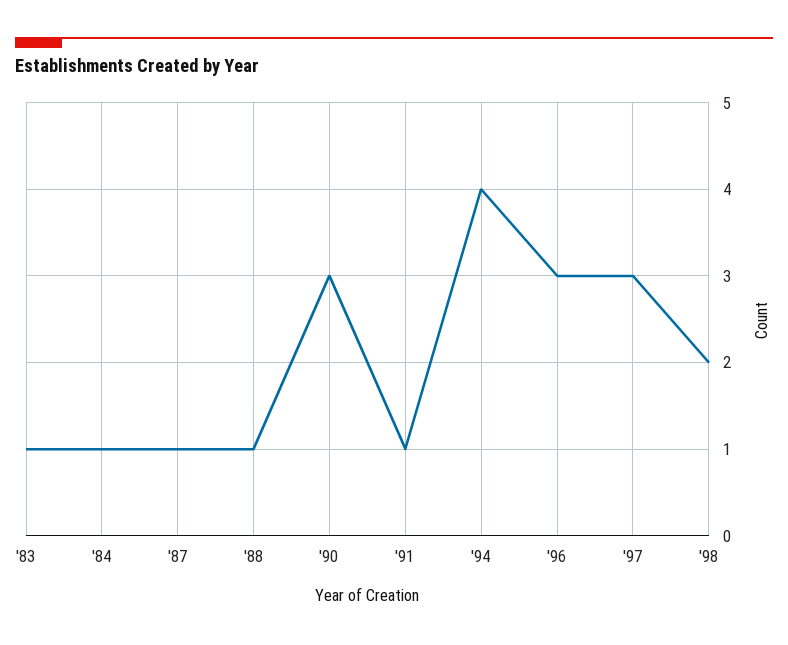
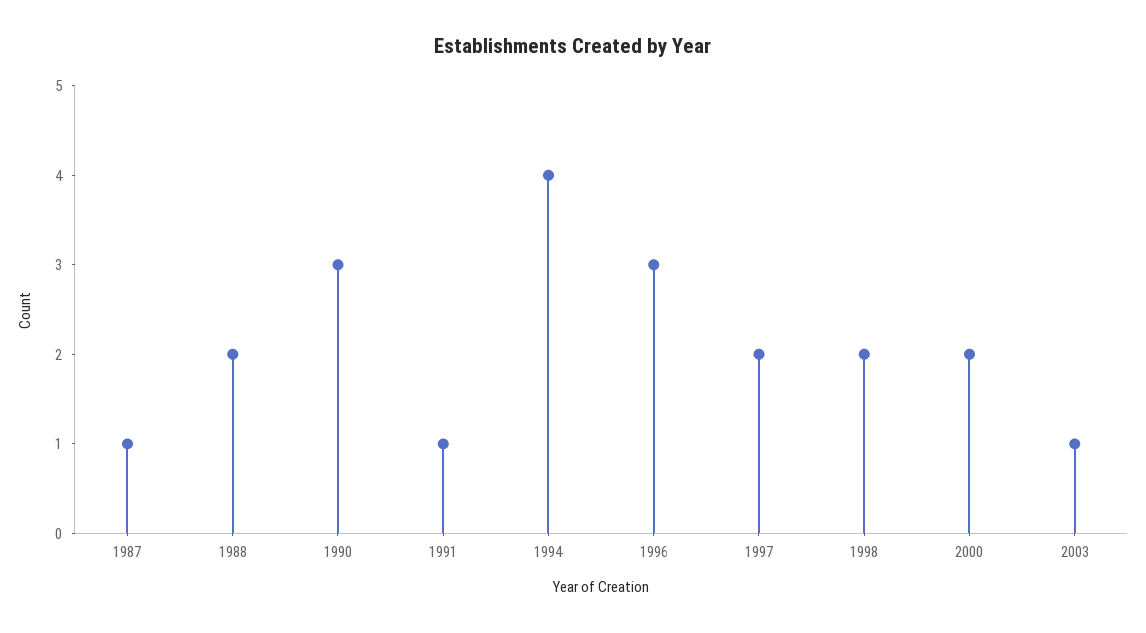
'83: 1 -> none
'84: 1 -> none
'88: 1 -> 2
'97: 3 -> 2
2000: none -> 2
2003: none -> 1

